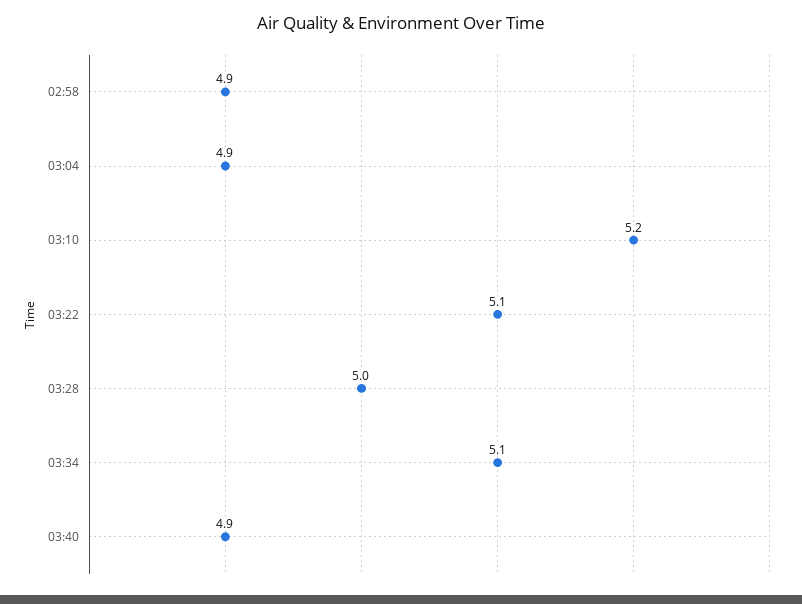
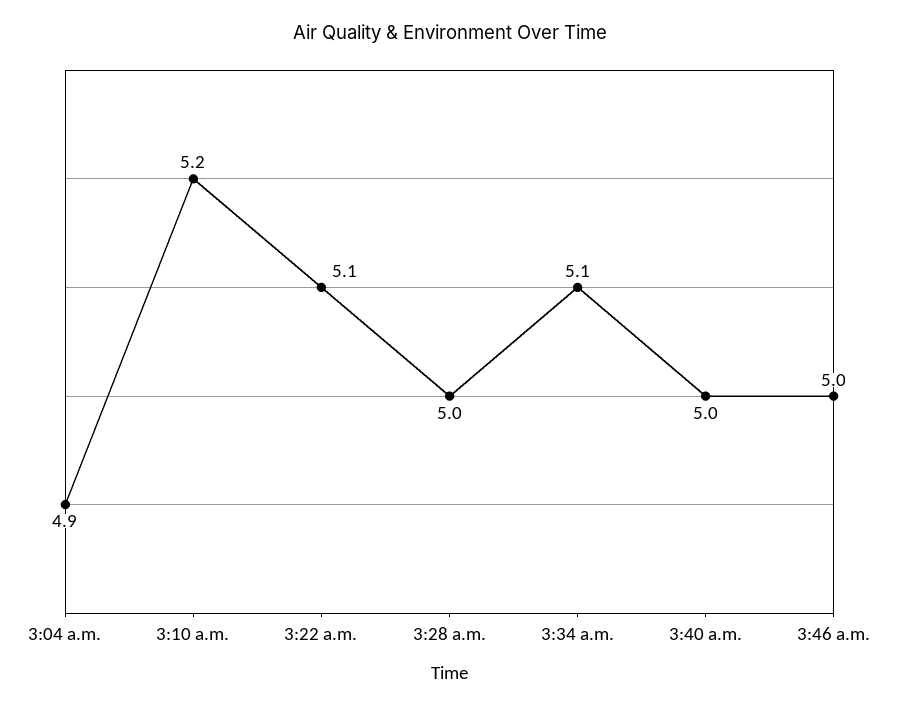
02:58: 4.9 -> none
03:40: 4.9 -> 5
3:46 a.m.: none -> 5

